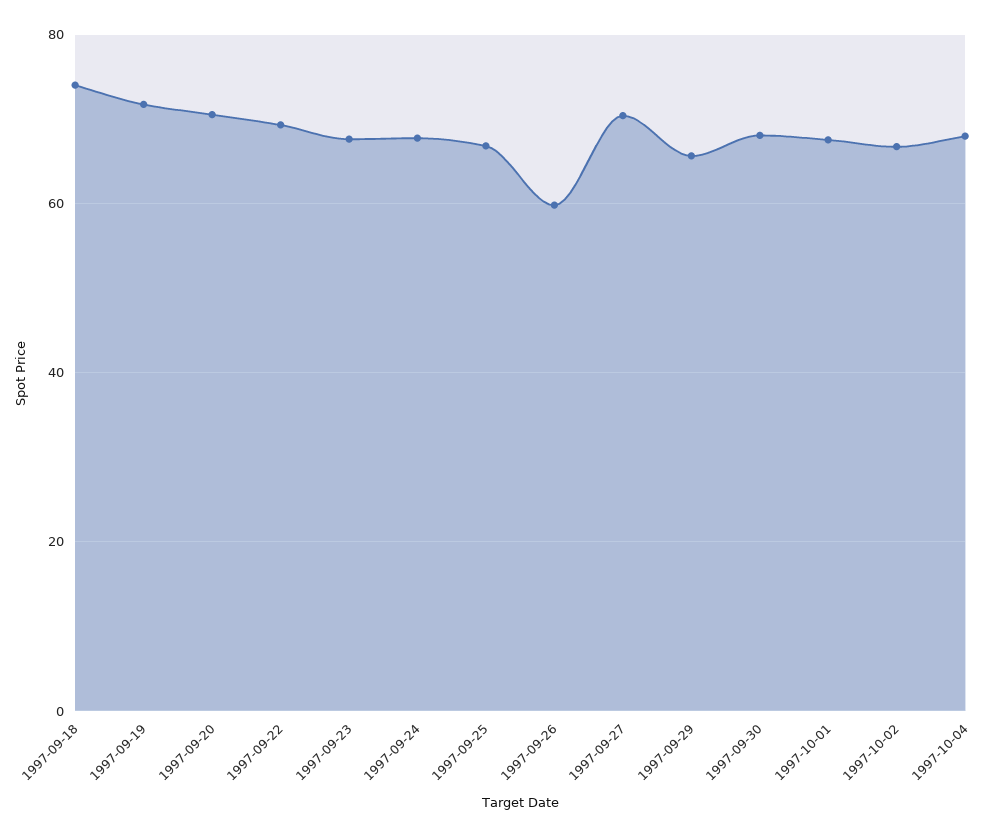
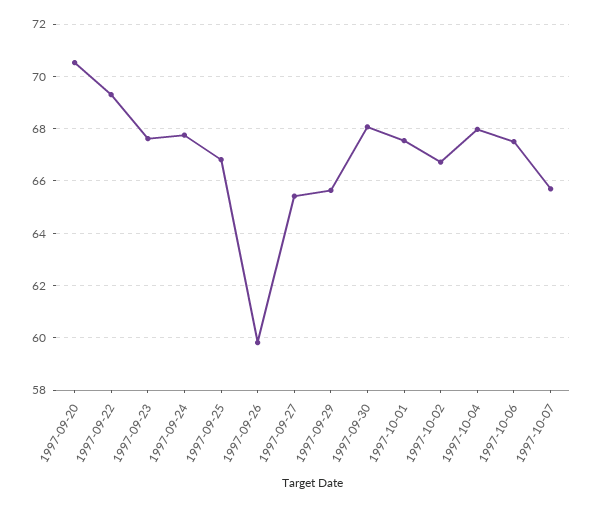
1997-09-18: 74 -> none
1997-09-19: 72 -> none
1997-09-27: 70 -> 65.5
1997-10-06: none -> 67.5
1997-10-07: none -> 65.75

